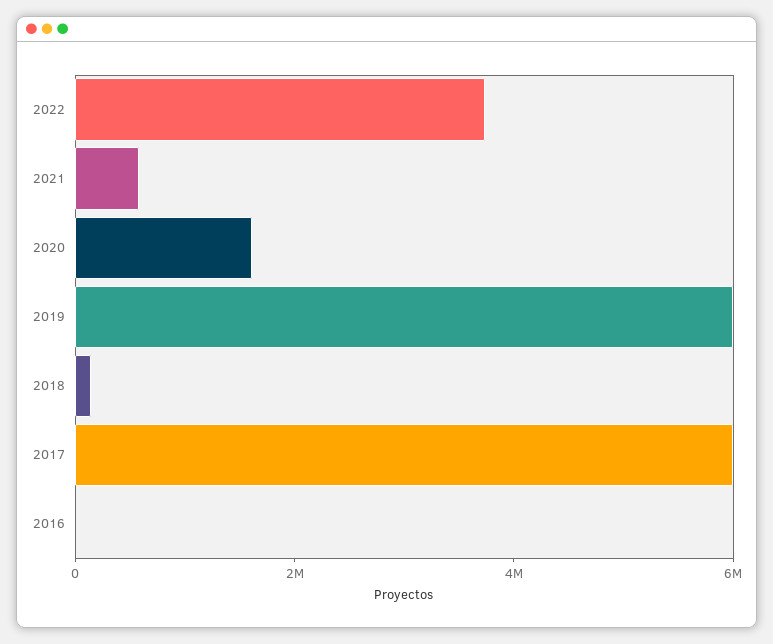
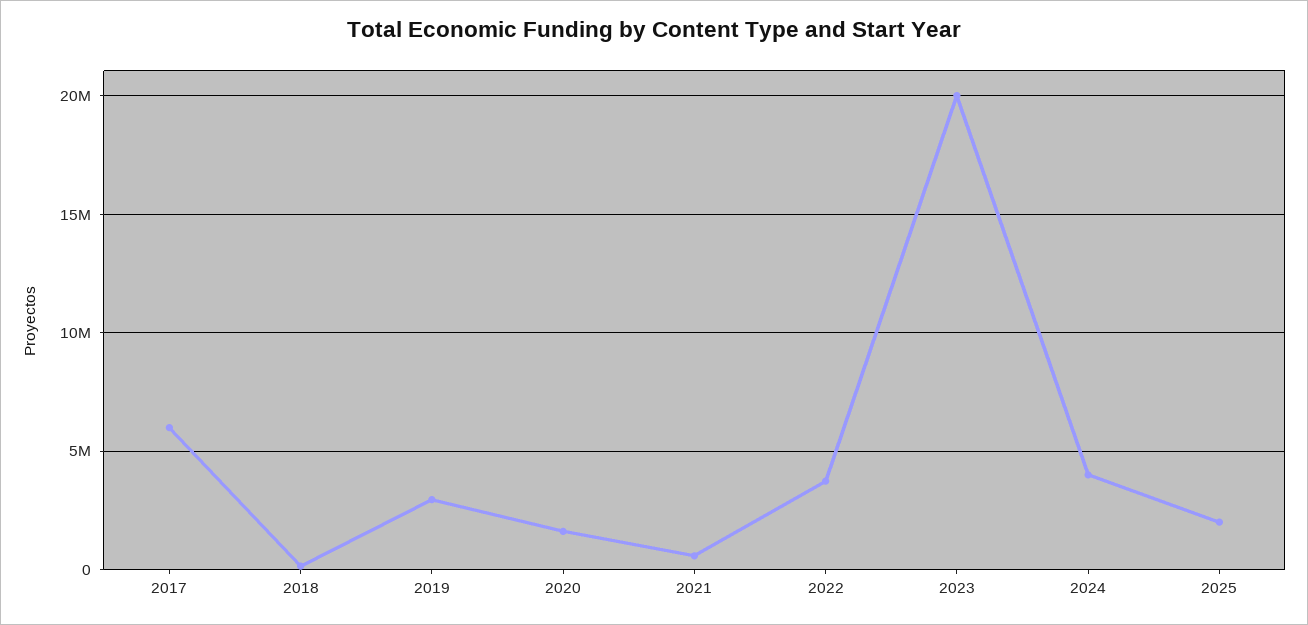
2019: 6000000 -> 3000000
2016: 0 -> none
2023: none -> 20000000
2024: none -> 4000000
2025: none -> 2000000

